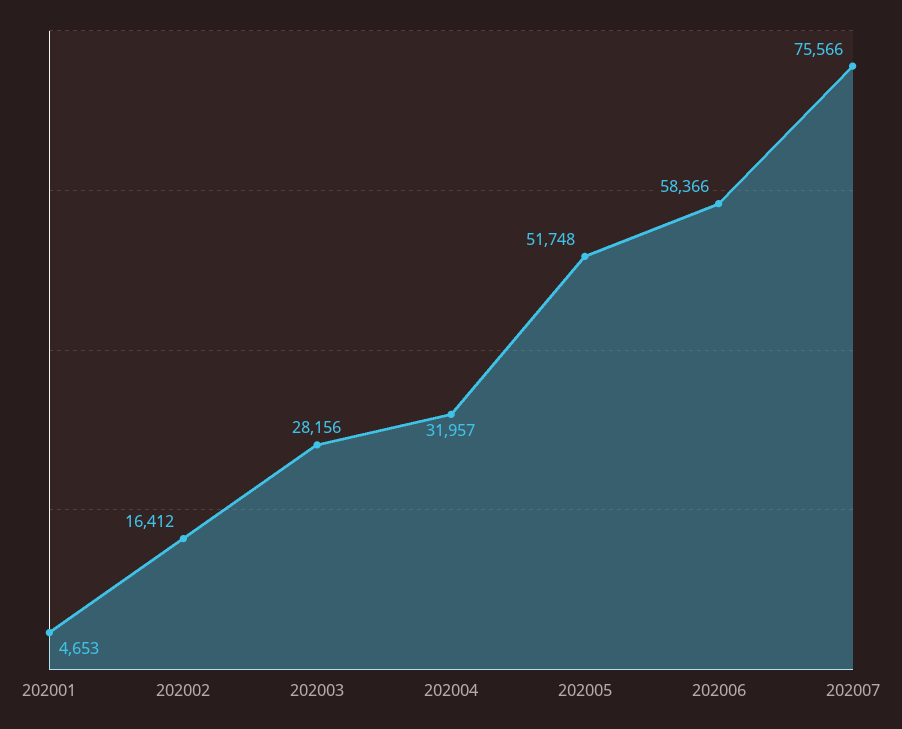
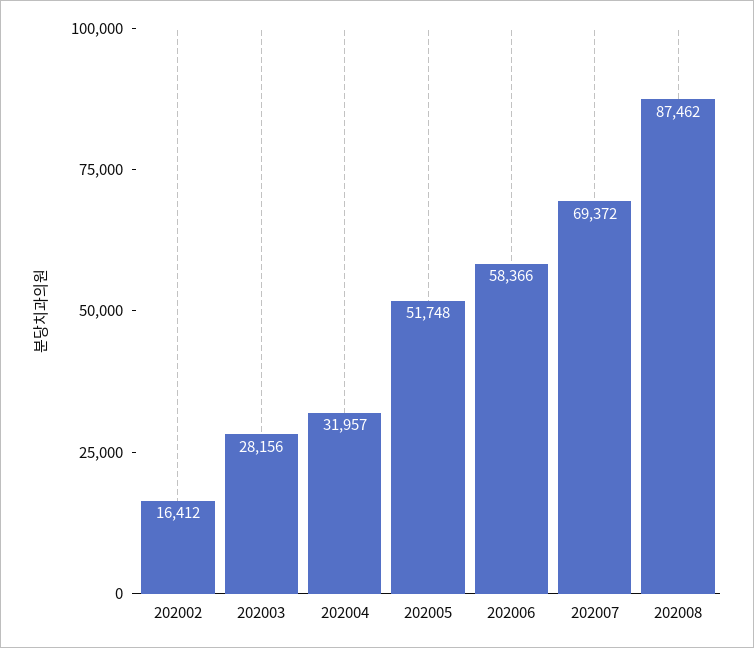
202001: 4653 -> none
202007: 75566 -> 69372
202008: none -> 87462

